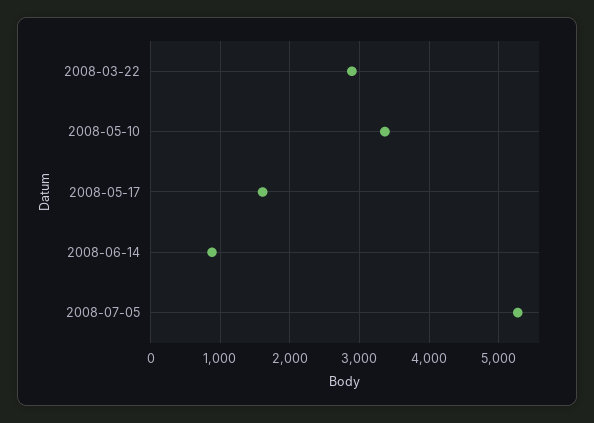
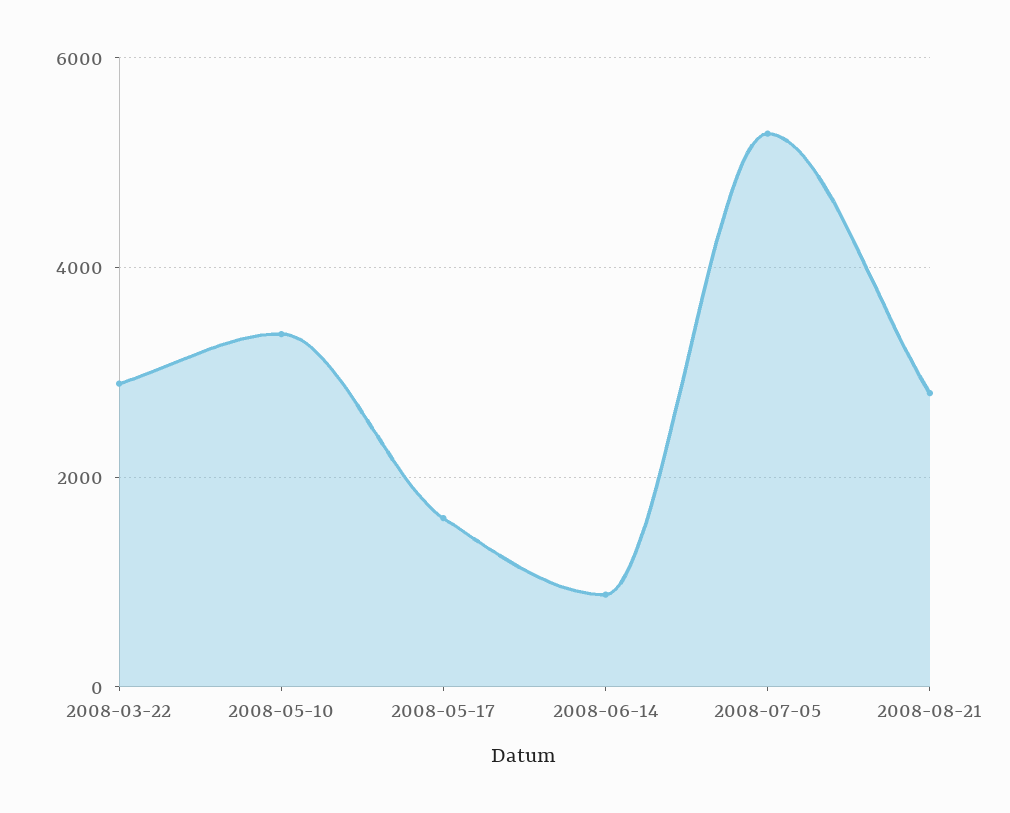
2008-08-21: none -> 2800

